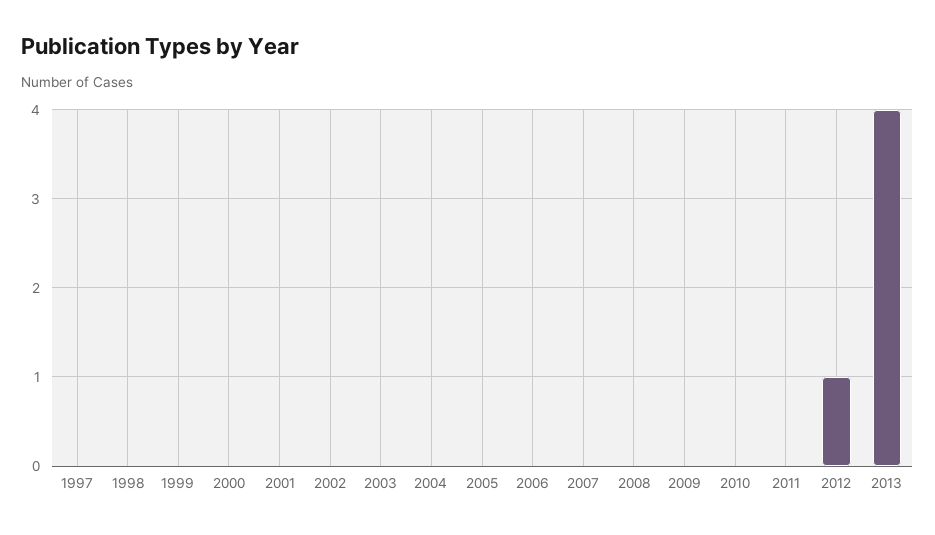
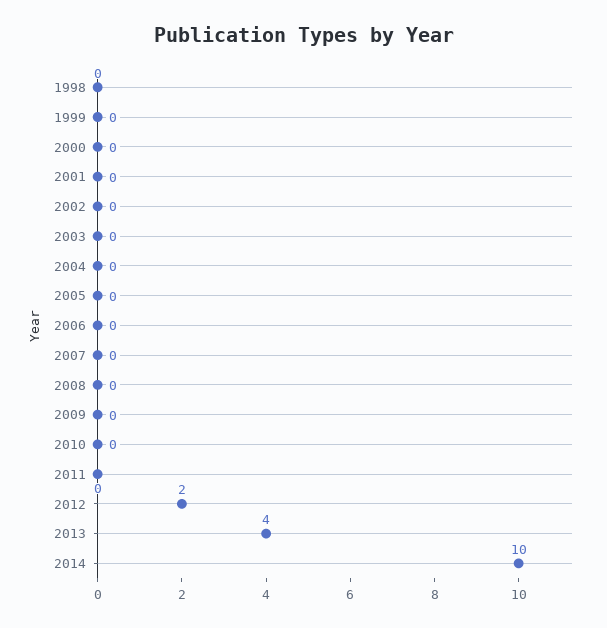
1997: 0 -> none
2012: 1 -> 2
2014: none -> 10

